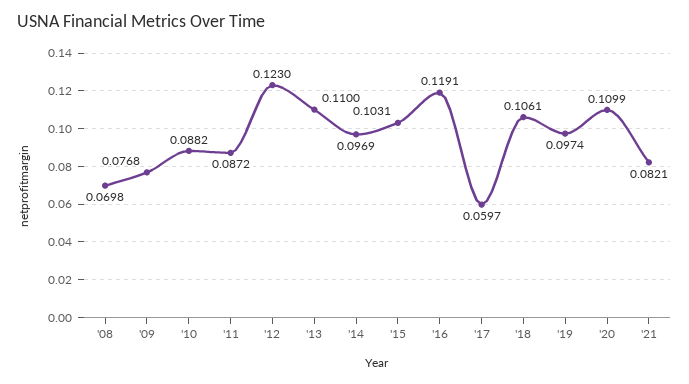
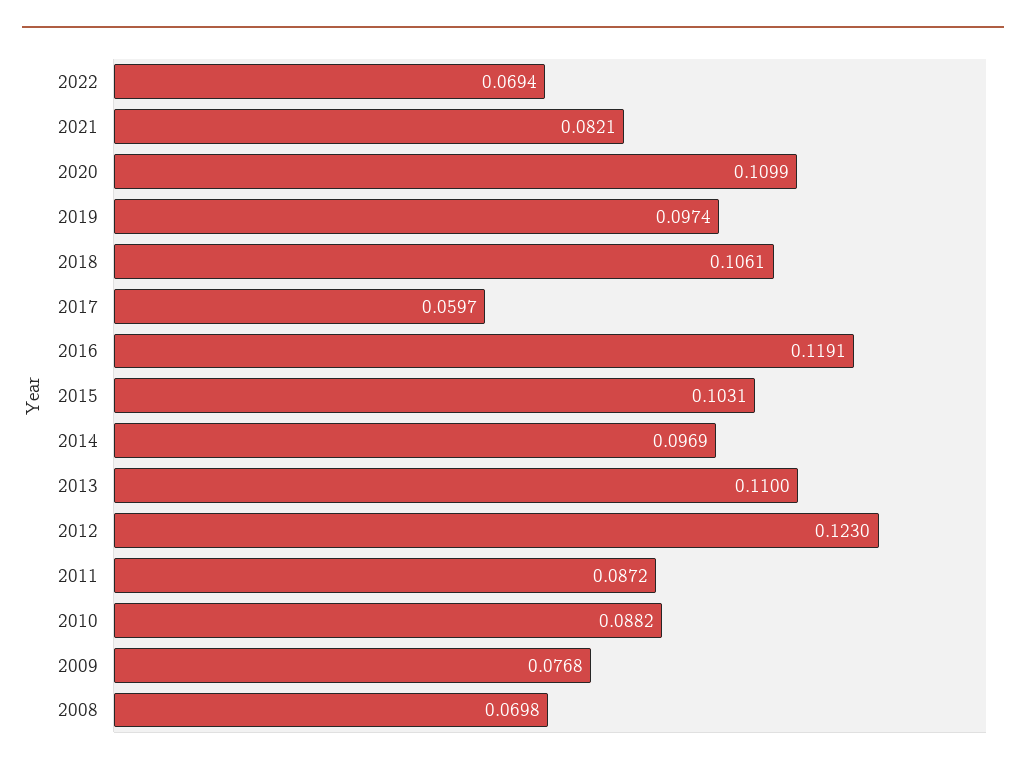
2022: none -> 0.0694

